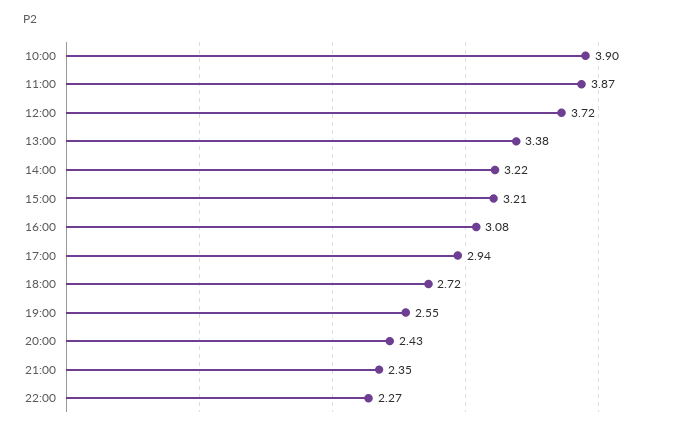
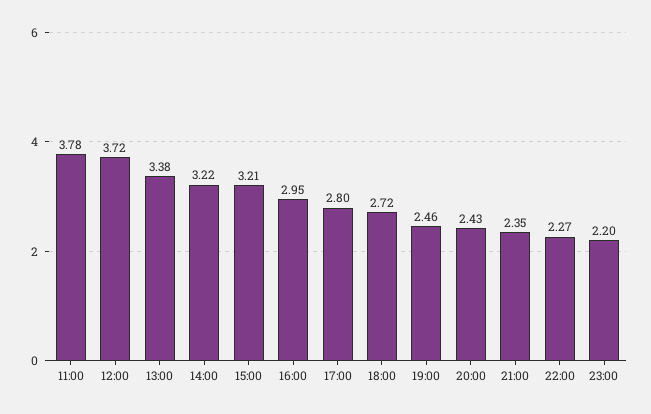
10:00: 3.9 -> none
11:00: 3.87 -> 3.78
16:00: 3.08 -> 2.95
17:00: 2.94 -> 2.8
19:00: 2.55 -> 2.46
23:00: none -> 2.2

